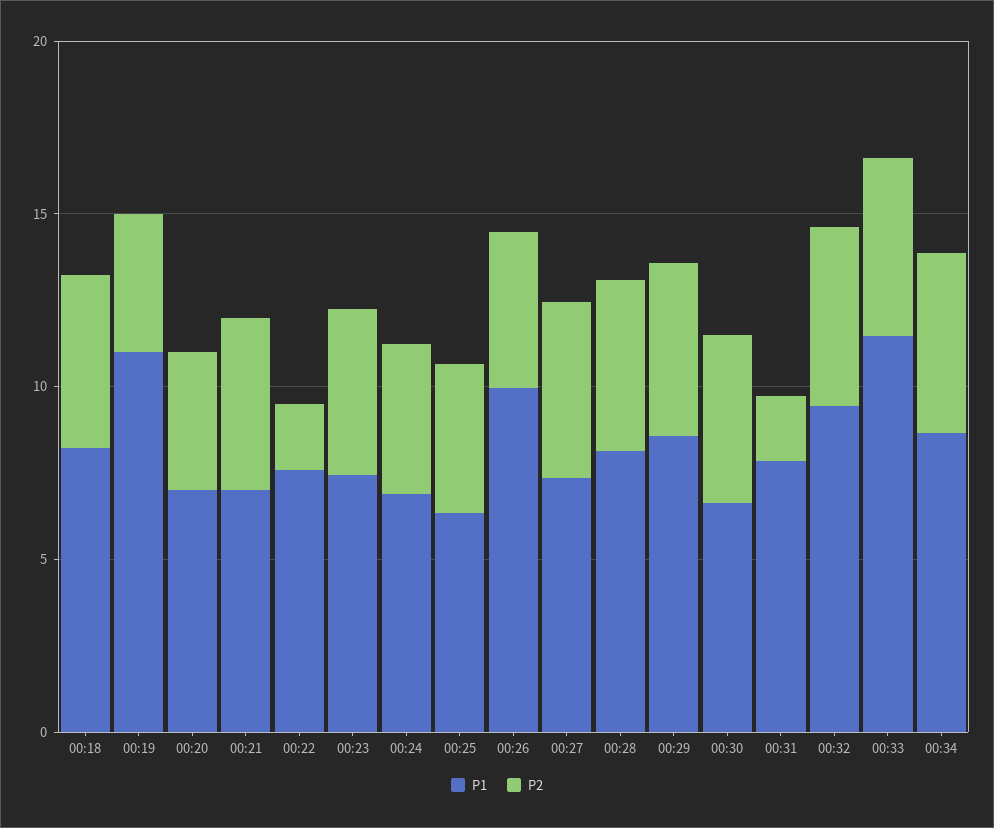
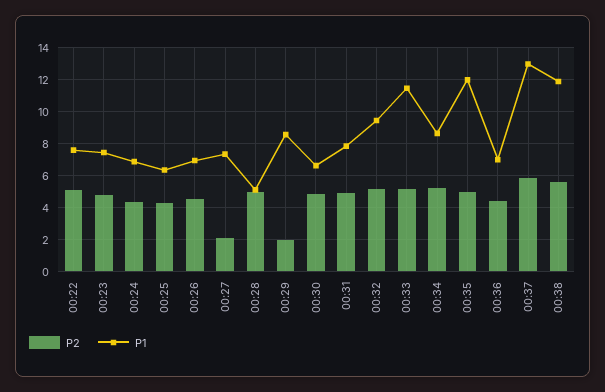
P1, 00:18: 8 -> none
P2, 00:18: 5 -> none
P1, 00:19: 11 -> none
P2, 00:19: 4 -> none
P1, 00:20: 7 -> none
P2, 00:20: 4 -> none
P1, 00:21: 7 -> none
P2, 00:21: 5 -> none
P2, 00:22: 2 -> 5
P1, 00:26: 10 -> 7
P2, 00:27: 5 -> 2
P1, 00:28: 8 -> 5
P2, 00:29: 5 -> 2
P2, 00:31: 2 -> 5
P2, 00:35: none -> 5
P1, 00:35: none -> 12
P2, 00:36: none -> 4.5
P1, 00:36: none -> 7
P2, 00:37: none -> 6
P1, 00:37: none -> 13
P2, 00:38: none -> 5.5
P1, 00:38: none -> 12

